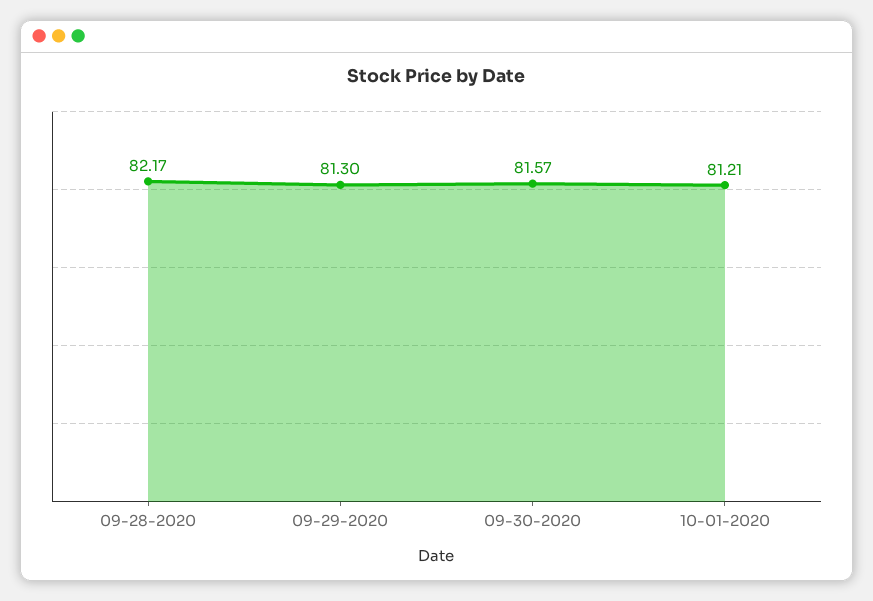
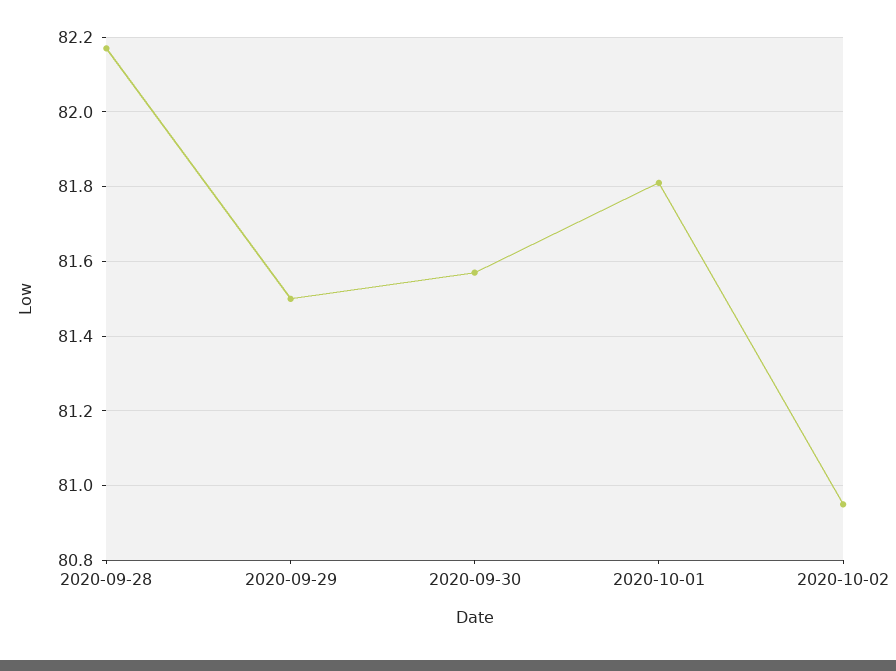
09-29-2020: 81.3 -> 81.5
10-01-2020: 81.21 -> 81.8
2020-10-02: none -> 80.95

